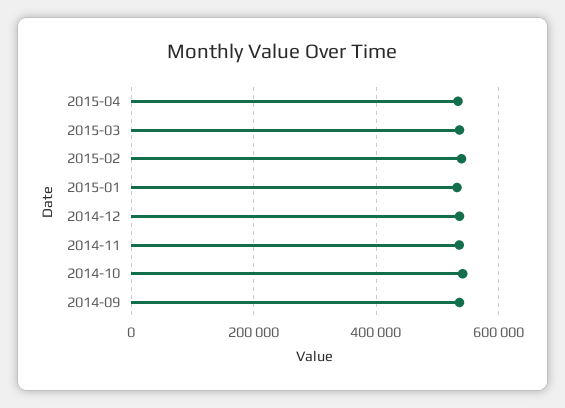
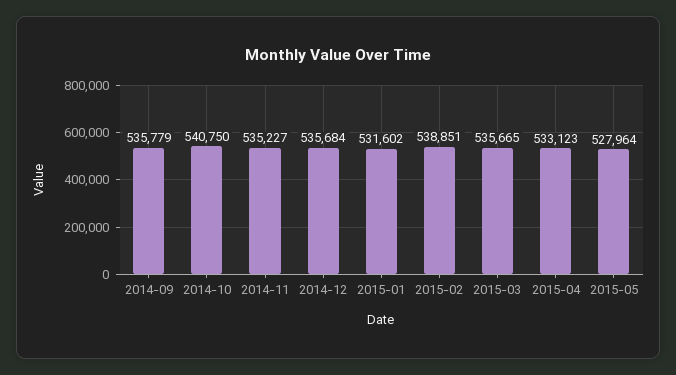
2015-05: none -> 527964

